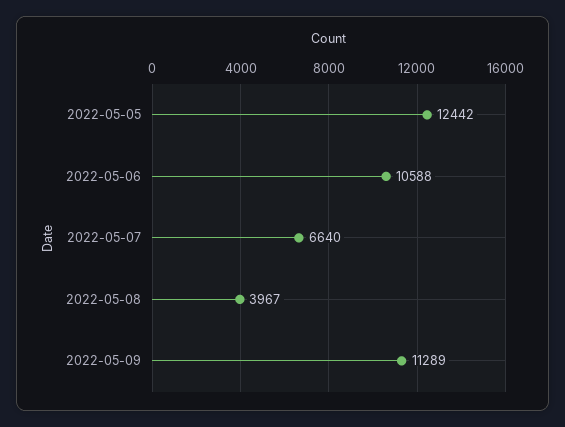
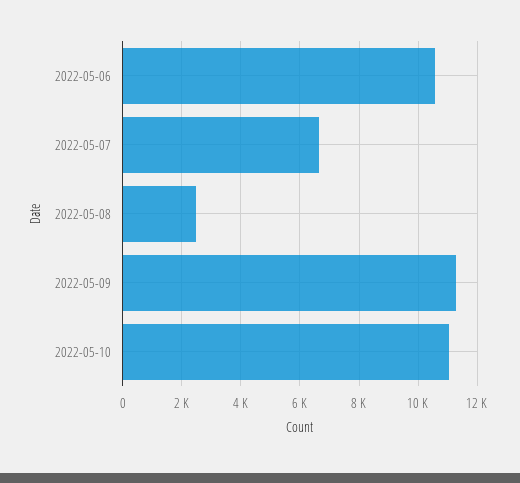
2022-05-05: 12442 -> none
2022-05-08: 3967 -> 2500
2022-05-10: none -> 11000

